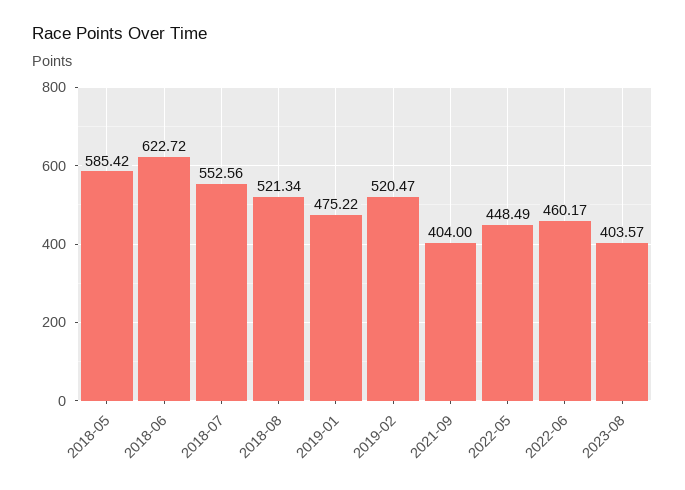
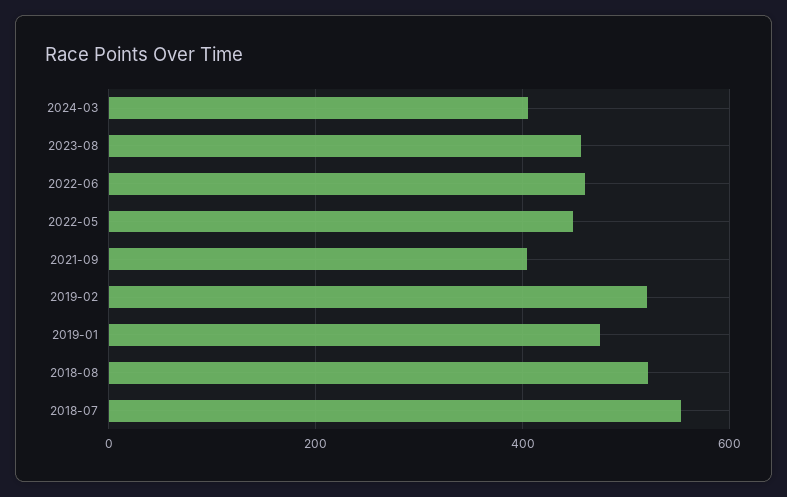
2018-05: 585.42 -> none
2018-06: 622.72 -> none
2023-08: 403.57 -> 460
2024-03: none -> 400

